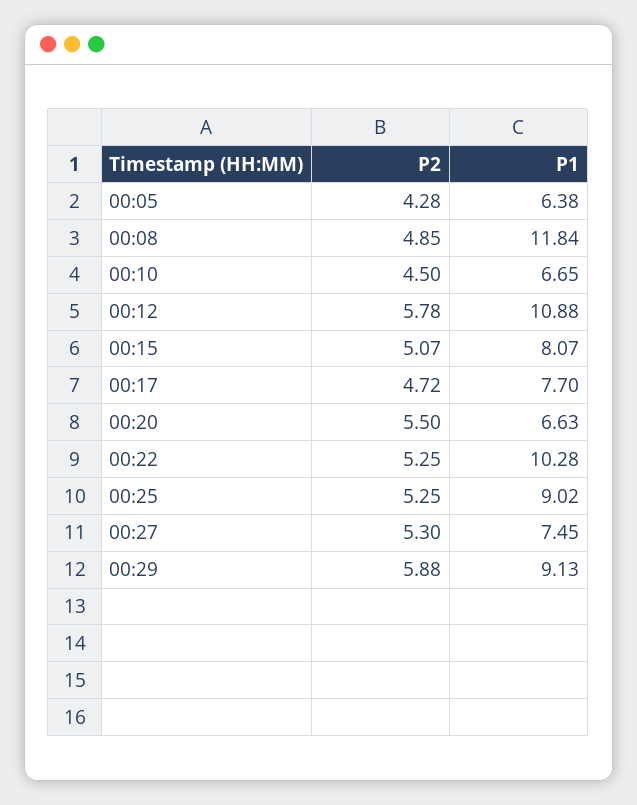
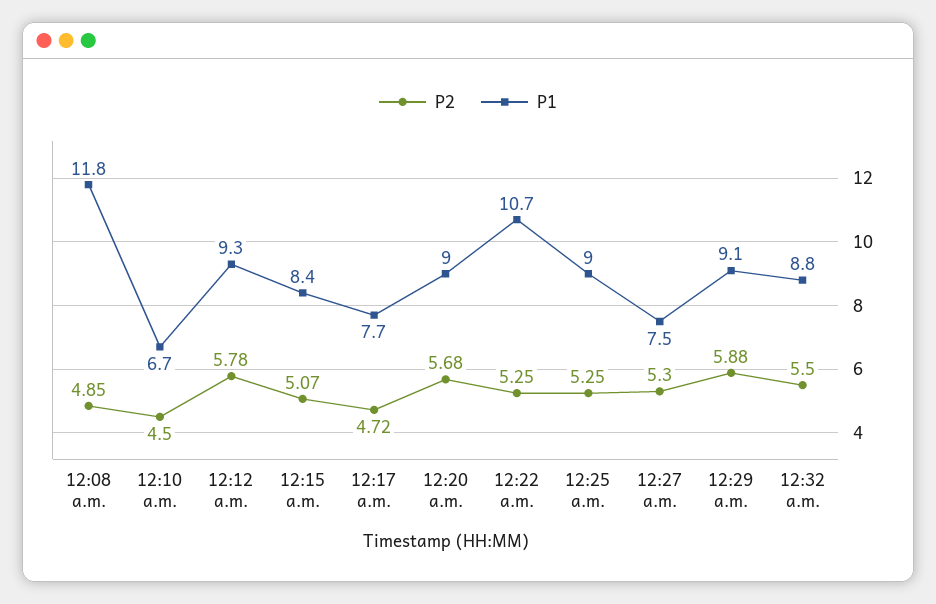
P2, 00:05: 4.28 -> none
P1, 00:05: 6.38 -> none
P1, 00:12: 10.88 -> 9.3
P1, 00:15: 8.07 -> 8.4
P2, 00:20: 5.5 -> 5.68
P1, 00:20: 6.63 -> 9
P1, 00:22: 10.28 -> 10.7
P2, 12:32 a.m.: none -> 5.5
P1, 12:32 a.m.: none -> 8.8

